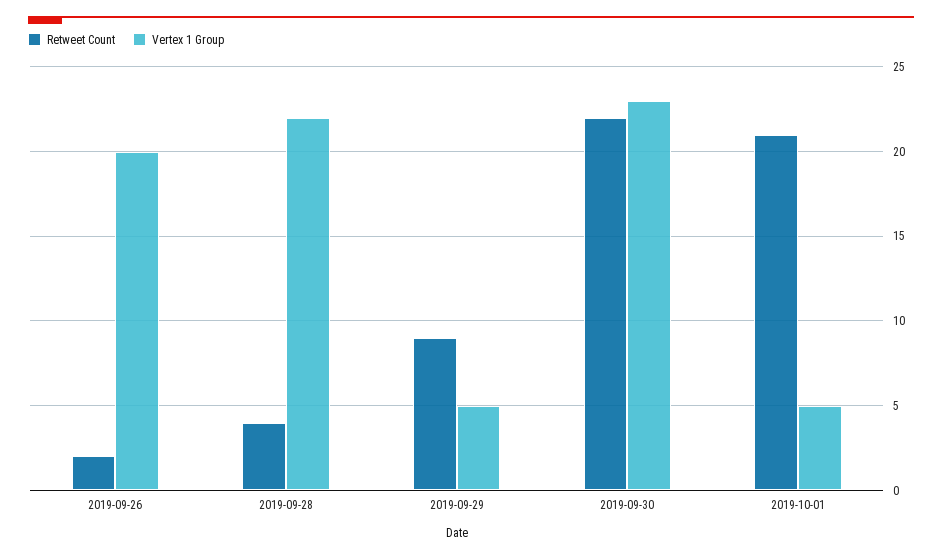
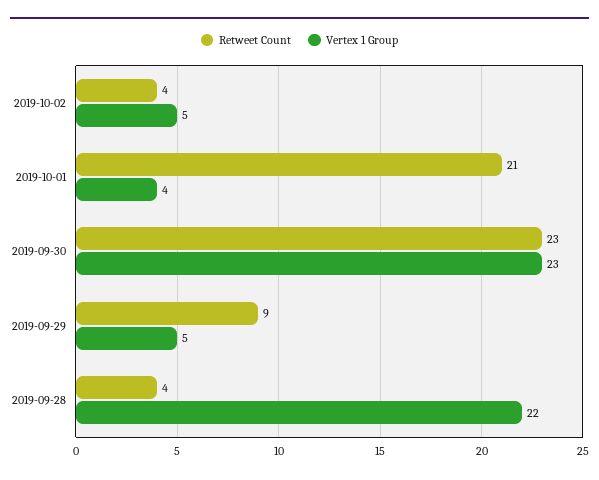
Retweet Count, 2019-09-26: 2 -> none
Vertex 1 Group, 2019-09-26: 20 -> none
Retweet Count, 2019-09-30: 22 -> 23
Vertex 1 Group, 2019-10-01: 5 -> 4
Retweet Count, 2019-10-02: none -> 4
Vertex 1 Group, 2019-10-02: none -> 5

